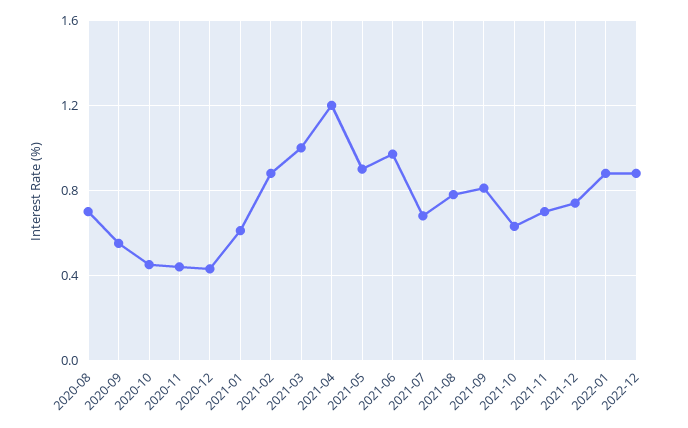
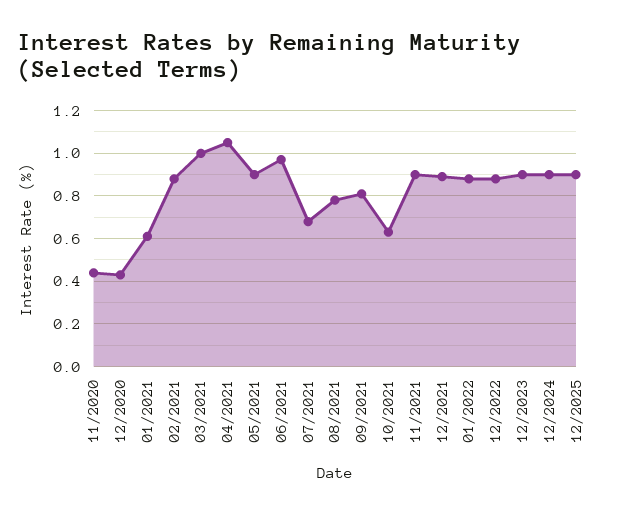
2020-08: 0.7 -> none
2020-09: 0.55 -> none
2020-10: 0.45 -> none
2021-04: 1.2 -> 1.05
2021-11: 0.7 -> 0.9
2021-12: 0.75 -> 0.9
12/2023: none -> 0.9
12/2024: none -> 0.9
12/2025: none -> 0.9

